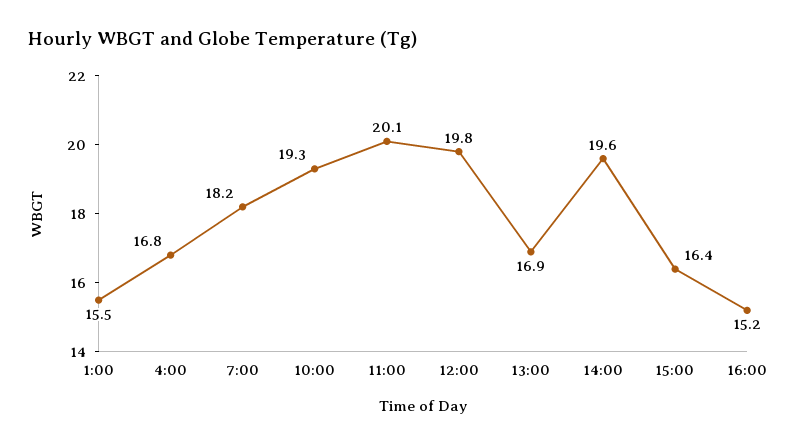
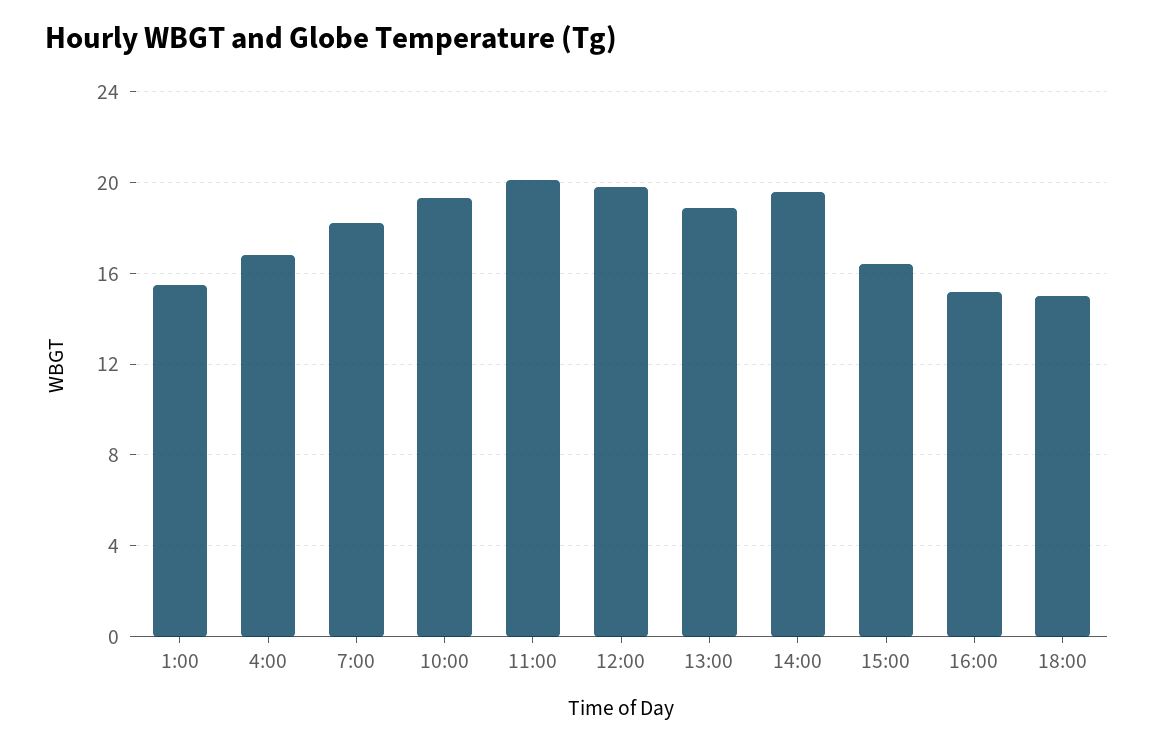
13:00: 16.9 -> 19
18:00: none -> 15

